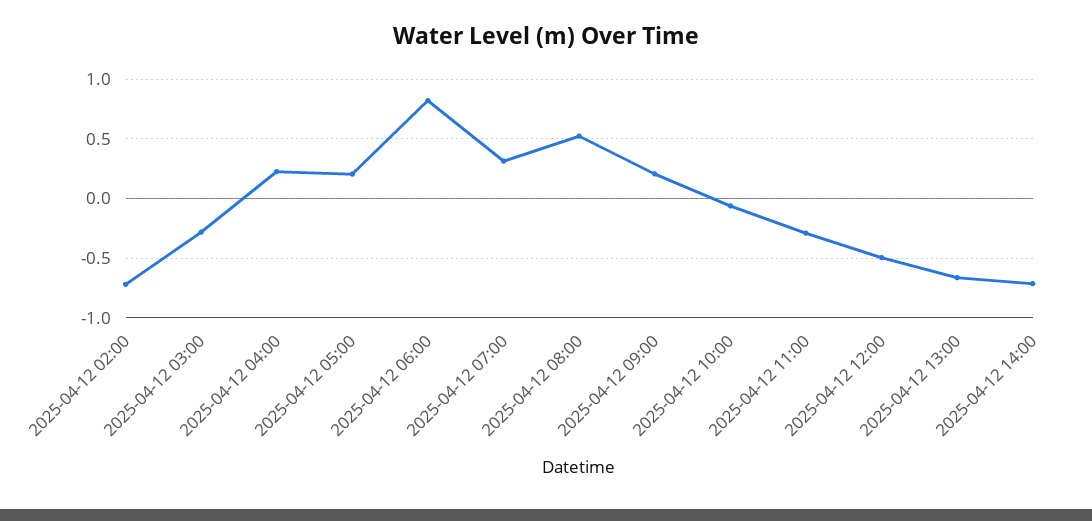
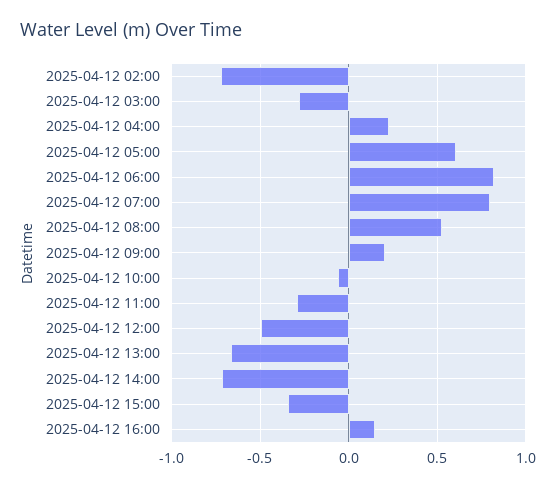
2025-04-12 05:00: 0.2 -> 0.6
2025-04-12 07:00: 0.3 -> 0.8
2025-04-12 15:00: none -> -0.35
2025-04-12 16:00: none -> 0.15

